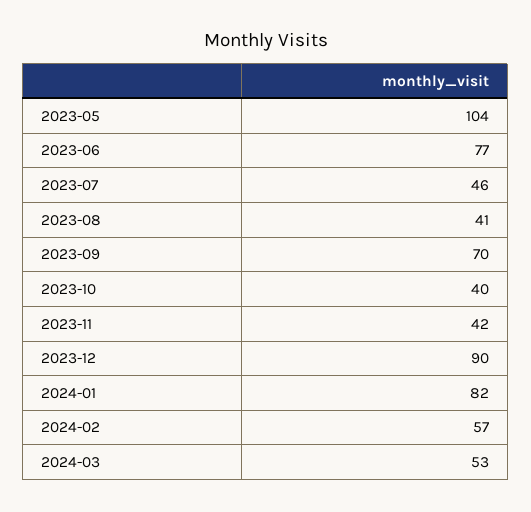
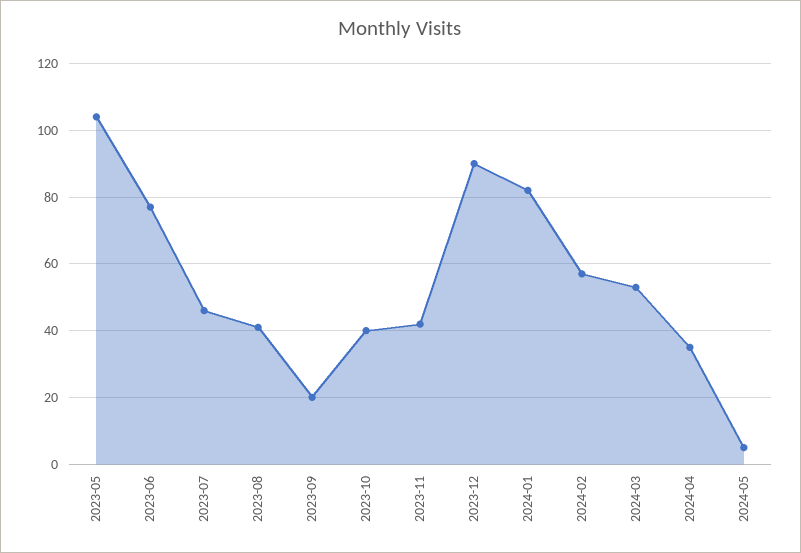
2023-09: 70 -> 20
2024-04: none -> 35
2024-05: none -> 5

